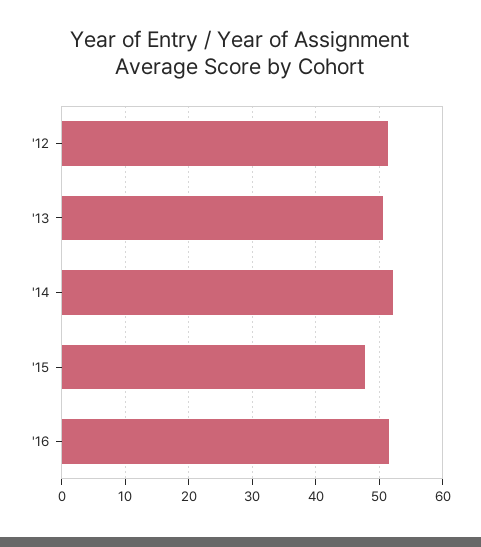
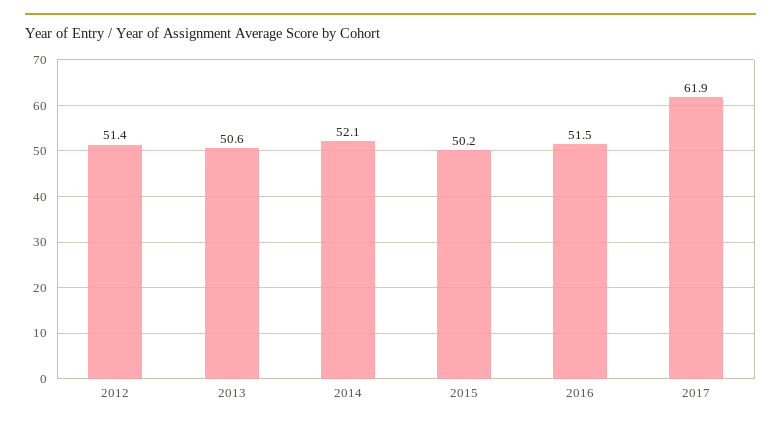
'15: 48 -> 50.2
2017: none -> 61.9

